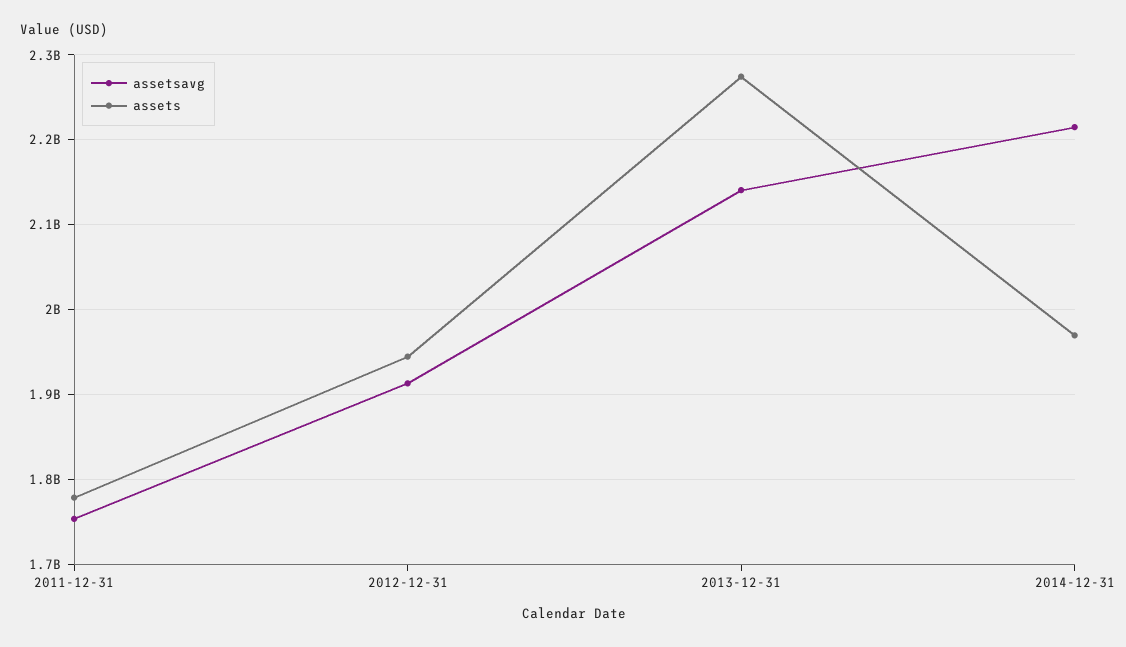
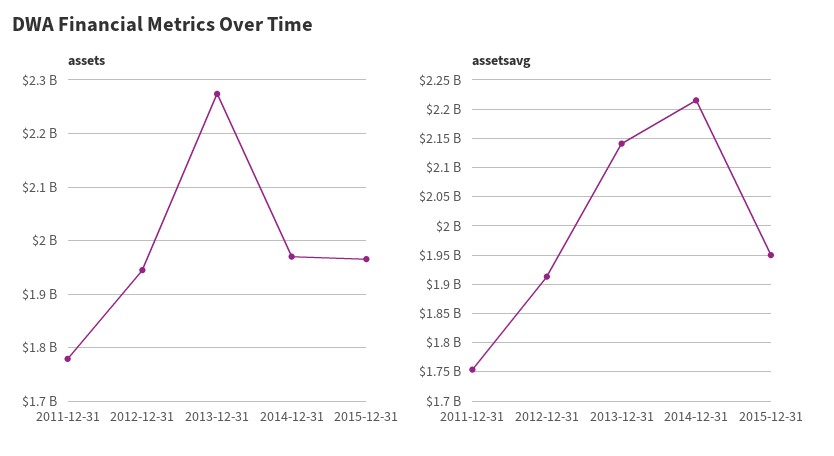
assets, 2015-12-31: none -> 1960000000
assetsavg, 2015-12-31: none -> 1950000000

